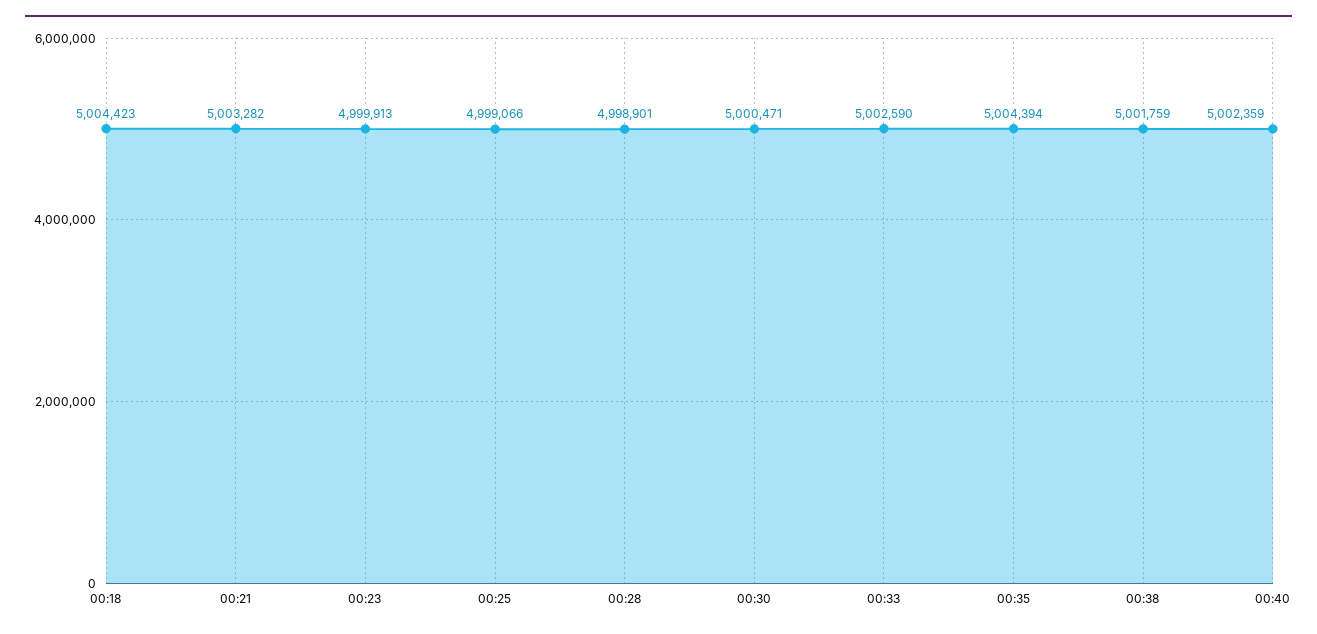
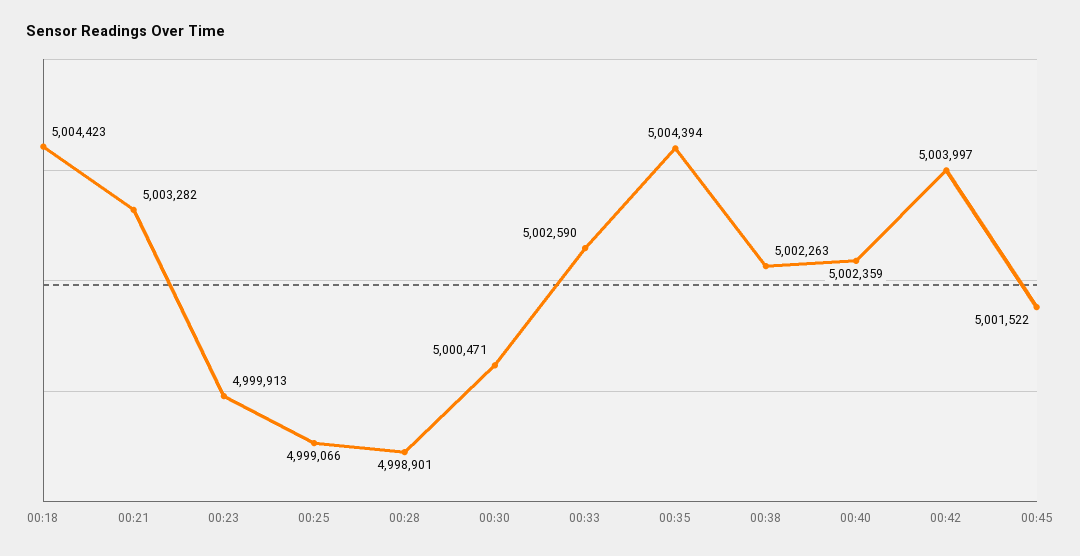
00:38: 5001759 -> 5002263
00:42: none -> 5003997
00:45: none -> 5001522

